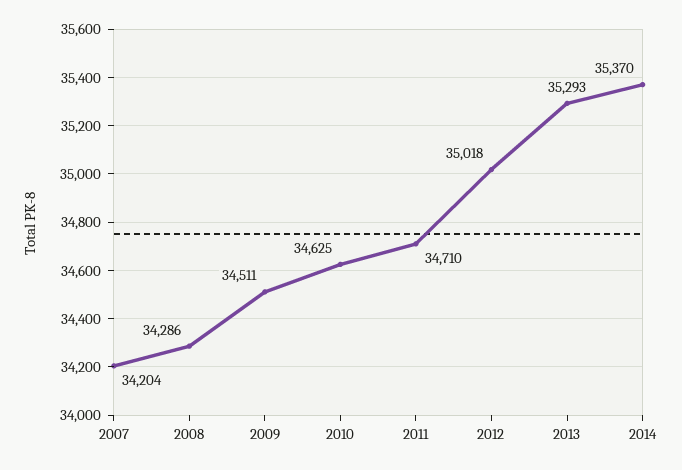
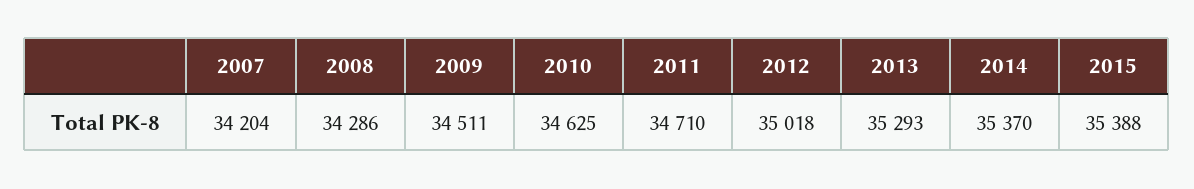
2015: none -> 35388

